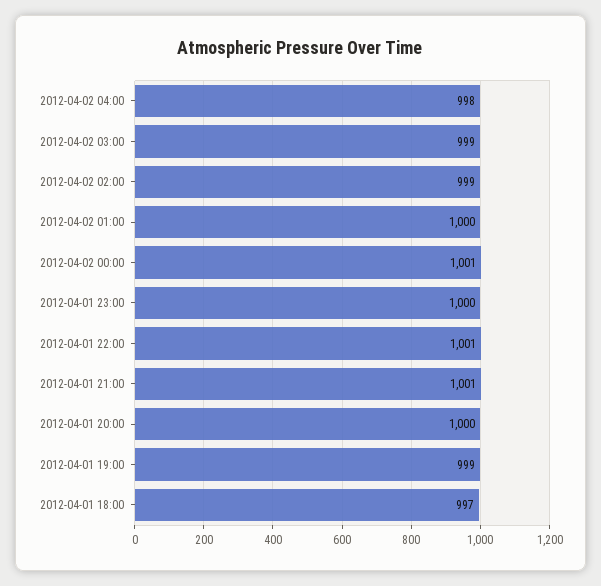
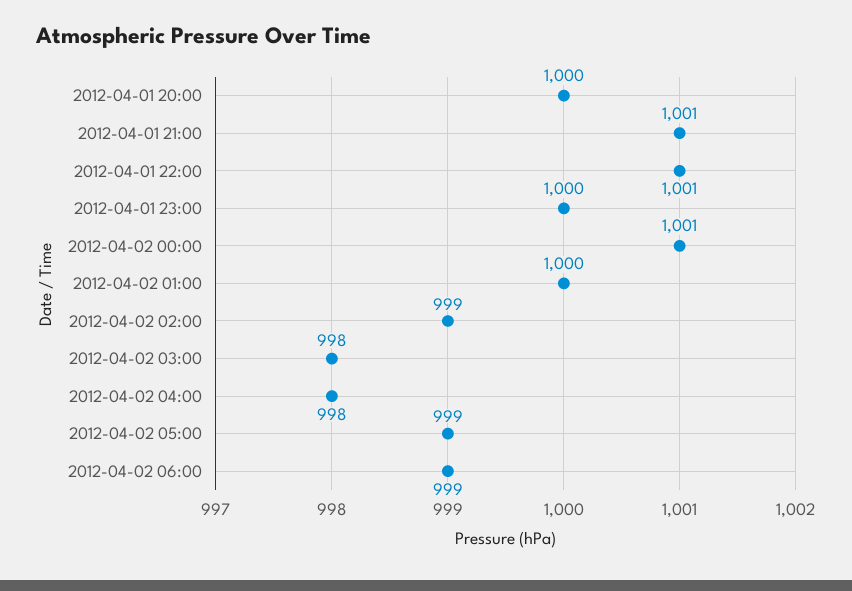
2012-04-02 03:00: 999 -> 998
2012-04-01 19:00: 999 -> none
2012-04-01 18:00: 997 -> none
2012-04-02 05:00: none -> 999
2012-04-02 06:00: none -> 999

